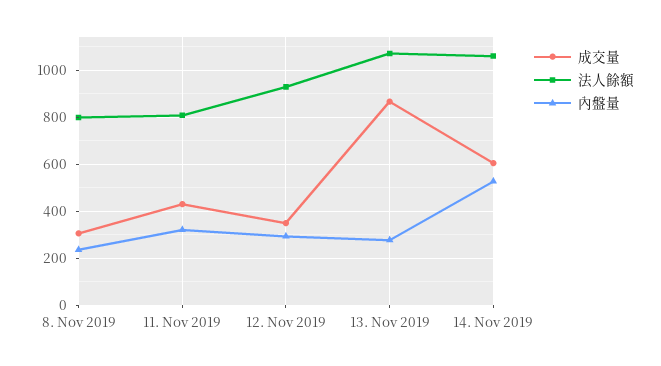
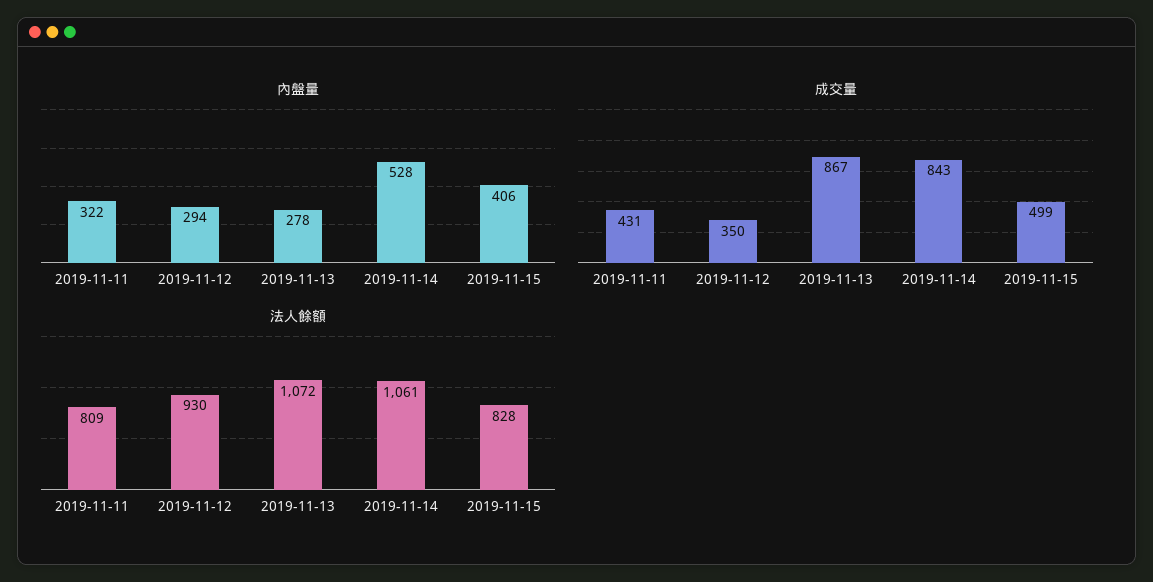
成交量, 8. Nov 2019: 300 -> none
法人餘額, 8. Nov 2019: 800 -> none
內盤量, 8. Nov 2019: 250 -> none
成交量, 14. Nov 2019: 600 -> 843
內盤量, 2019-11-15: none -> 406
成交量, 2019-11-15: none -> 499
法人餘額, 2019-11-15: none -> 828

